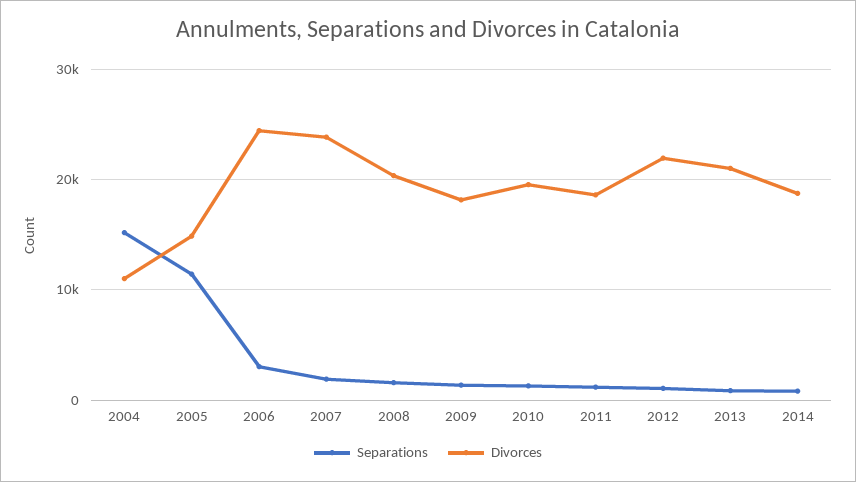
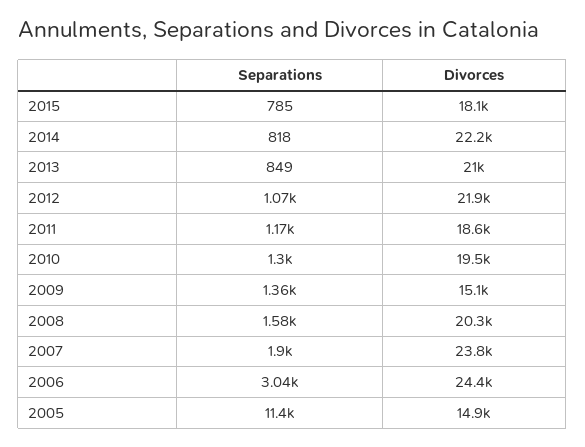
Separations, 2004: 15000 -> none
Divorces, 2004: 11000 -> none
Divorces, 2009: 18000 -> 15100
Divorces, 2014: 19000 -> 22200
Separations, 2015: none -> 785
Divorces, 2015: none -> 18100

